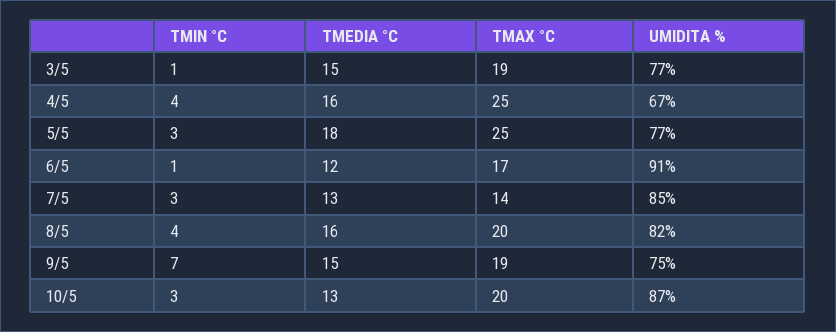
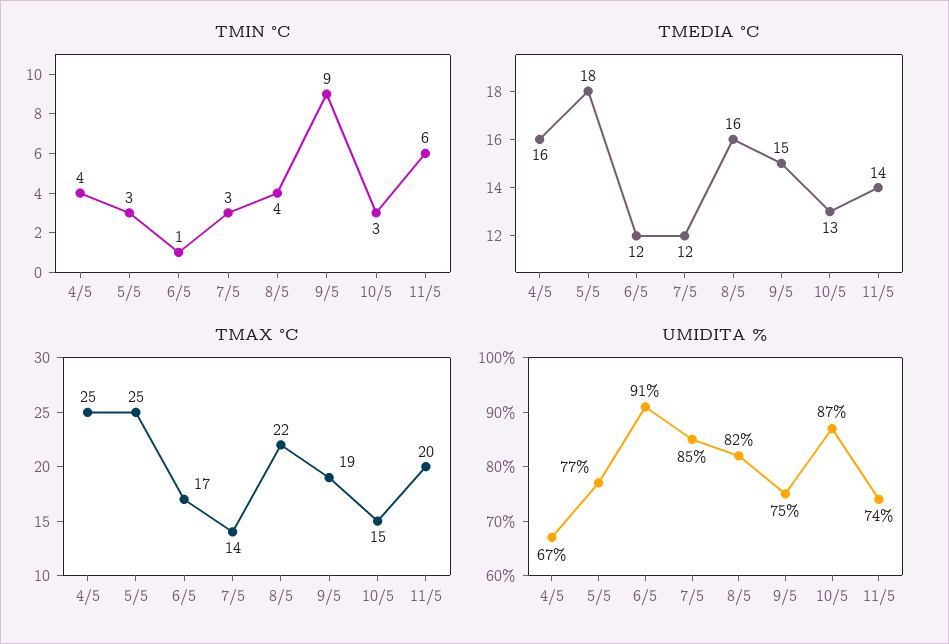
TMIN °C, 3/5: 1 -> none
TMEDIA °C, 3/5: 15 -> none
TMAX °C, 3/5: 19 -> none
UMIDITA %, 3/5: 77 -> none
TMEDIA °C, 7/5: 13 -> 12
TMAX °C, 8/5: 20 -> 22
TMIN °C, 9/5: 7 -> 9
TMAX °C, 10/5: 20 -> 15
TMIN °C, 11/5: none -> 6
TMEDIA °C, 11/5: none -> 14
TMAX °C, 11/5: none -> 20
UMIDITA %, 11/5: none -> 74

